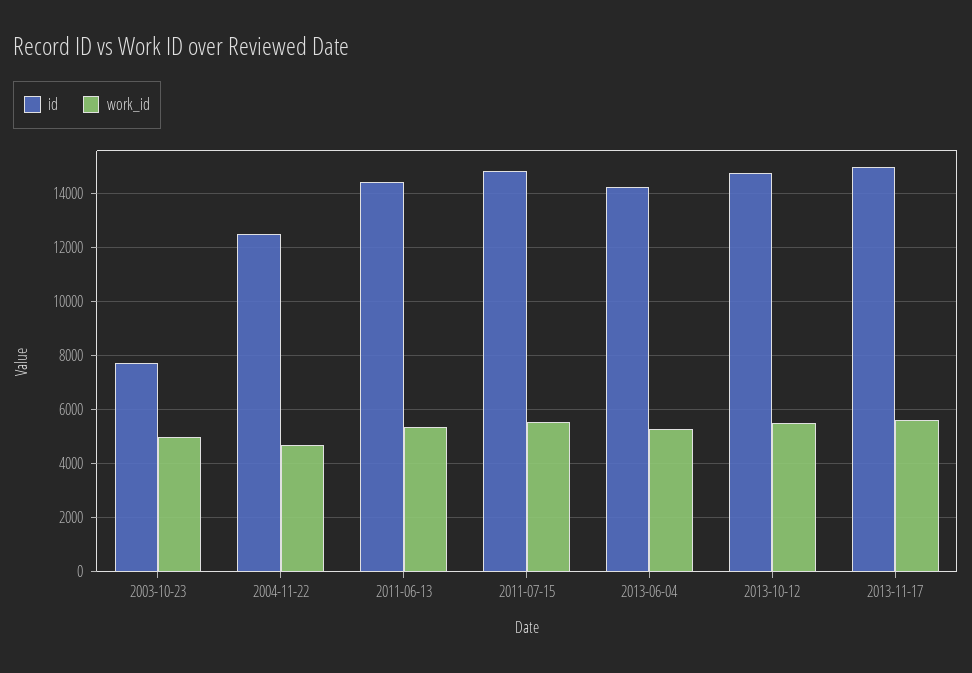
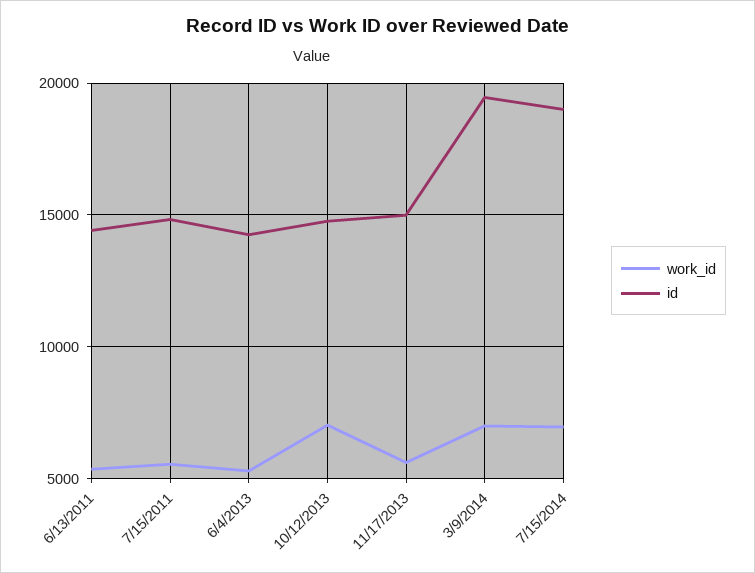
id, 2003-10-23: 7750 -> none
work_id, 2003-10-23: 5000 -> none
id, 2004-11-22: 12500 -> none
work_id, 2004-11-22: 4750 -> none
work_id, 2013-10-12: 5500 -> 7000
work_id, 3/9/2014: none -> 7000
id, 3/9/2014: none -> 19500
work_id, 7/15/2014: none -> 7000
id, 7/15/2014: none -> 19000

